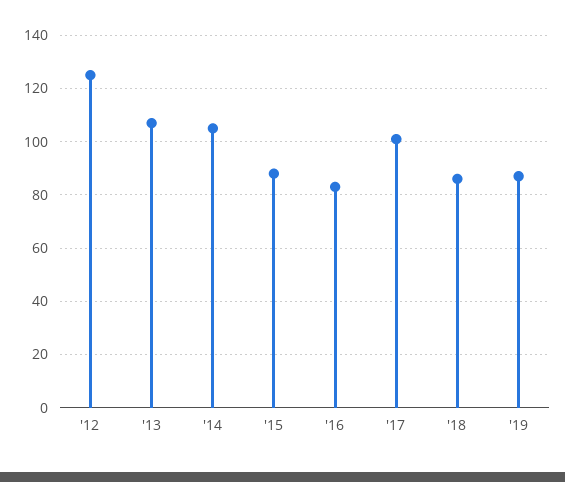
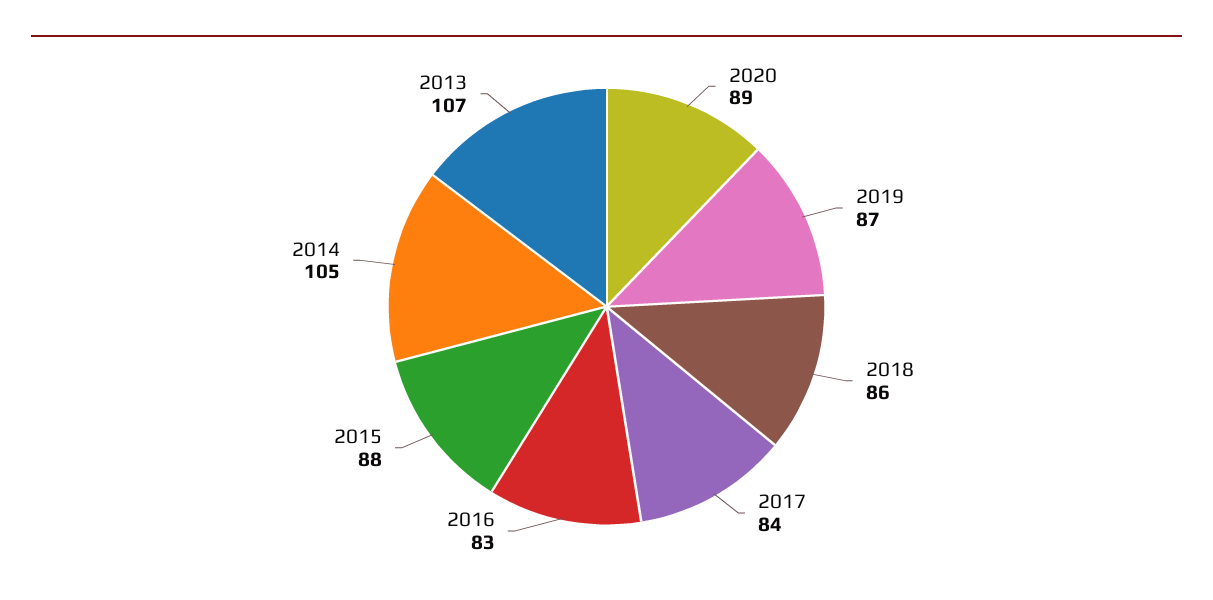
'12: 125 -> none
'17: 100 -> 84
2020: none -> 89

